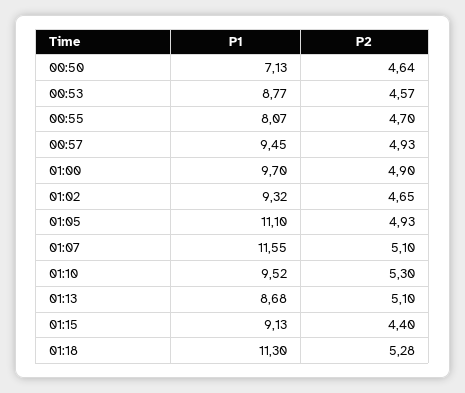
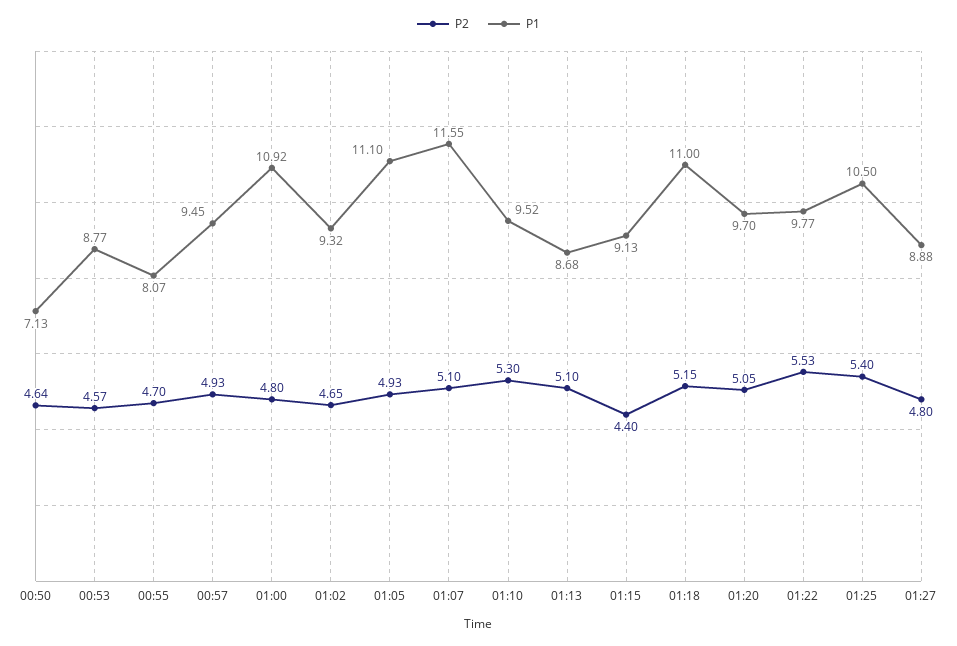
P1, 01:00: 9.7 -> 10.92
P2, 01:00: 4.9 -> 4.8
P1, 01:18: 11.3 -> 11
P2, 01:18: 5.28 -> 5.15
P2, 01:20: none -> 5.05
P1, 01:20: none -> 9.7
P2, 01:22: none -> 5.53
P1, 01:22: none -> 9.77
P2, 01:25: none -> 5.4
P1, 01:25: none -> 10.5
P2, 01:27: none -> 4.8
P1, 01:27: none -> 8.88

